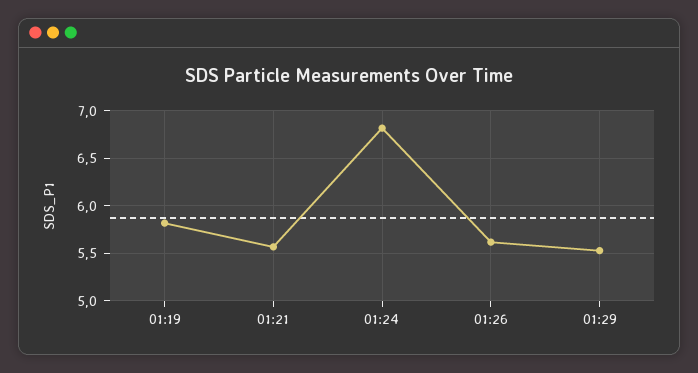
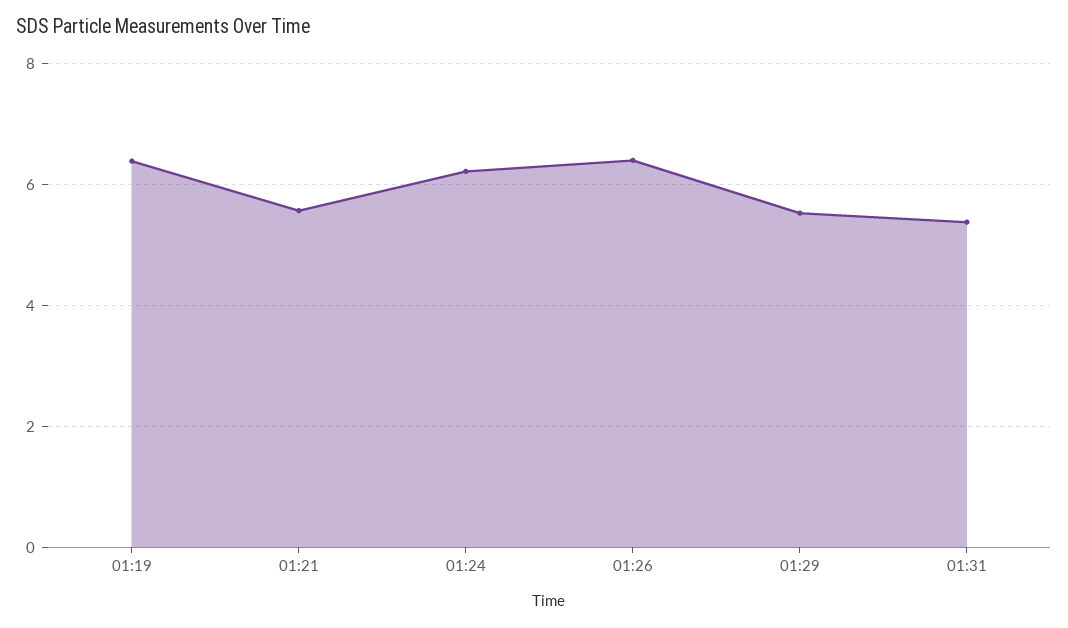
01:19: 5.8 -> 6.4
01:24: 6.8 -> 6.2
01:26: 5.6 -> 6.4
01:31: none -> 5.4

